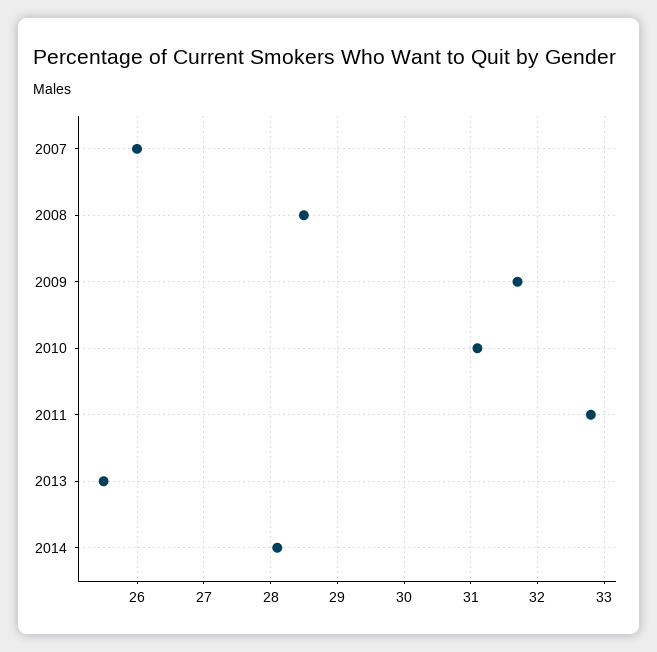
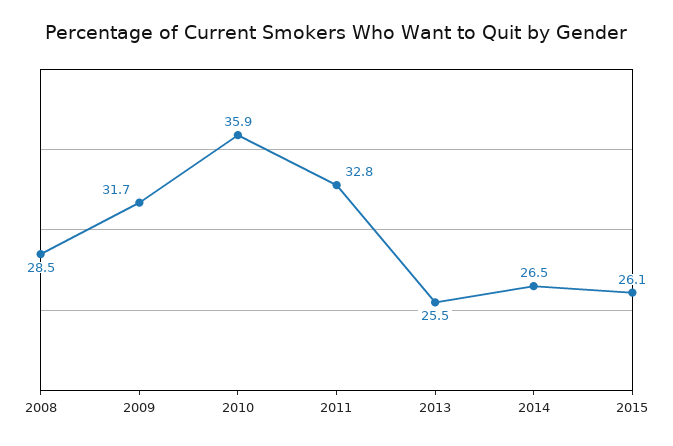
2007: 26 -> none
2010: 31.1 -> 35.9
2014: 28.1 -> 26.5
2015: none -> 26.1

